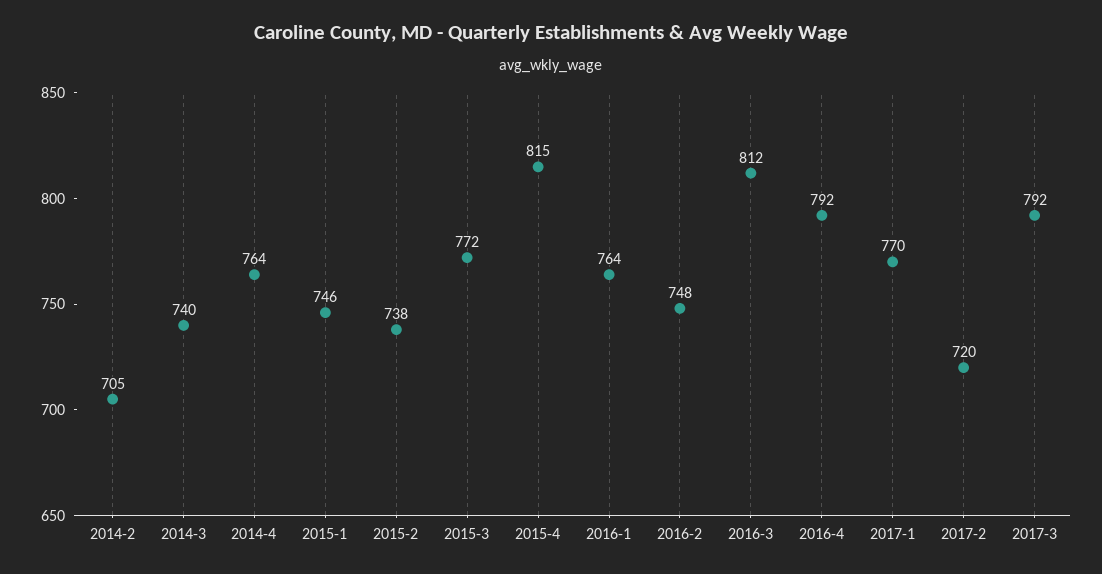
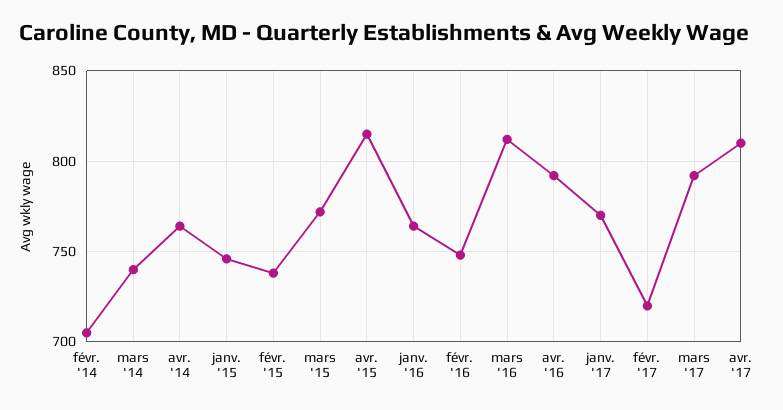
avr. '17: none -> 810

